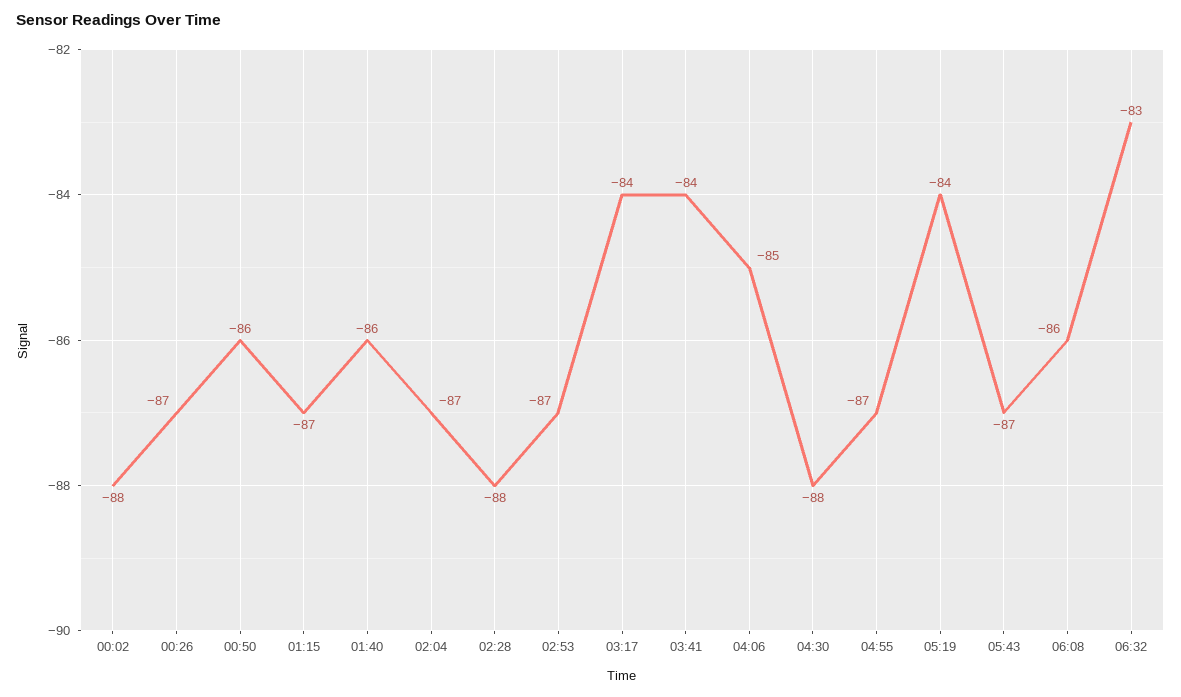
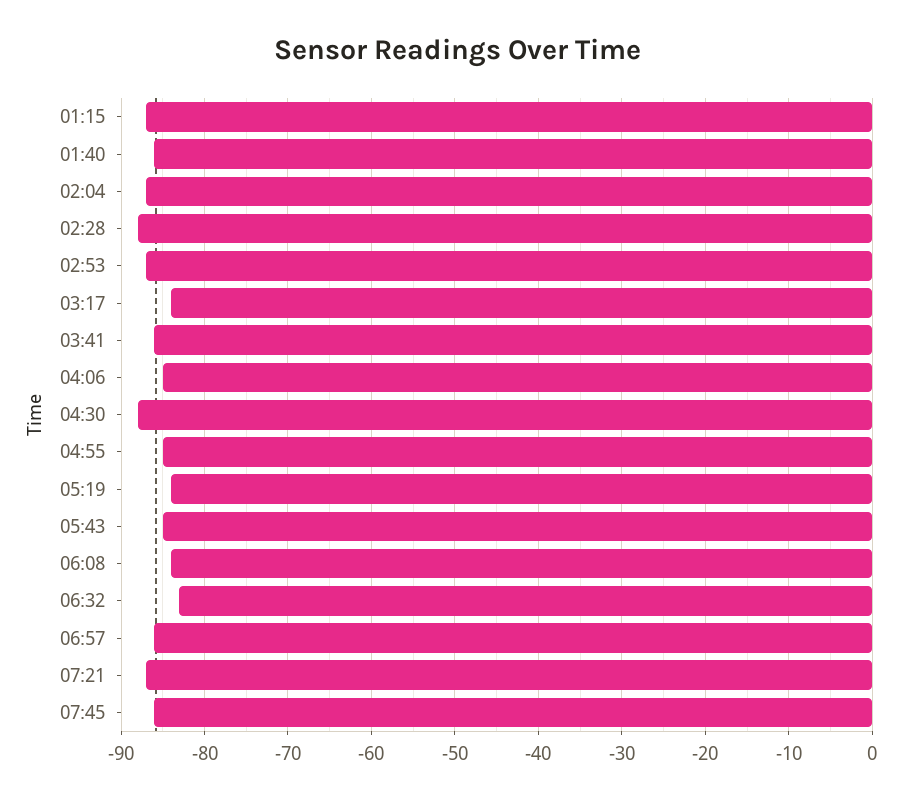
00:02: -88 -> none
00:26: -87 -> none
00:50: -86 -> none
03:41: -84 -> -86
04:55: -87 -> -85
05:43: -87 -> -85
06:08: -86 -> -84
06:57: none -> -86
07:21: none -> -87
07:45: none -> -86

